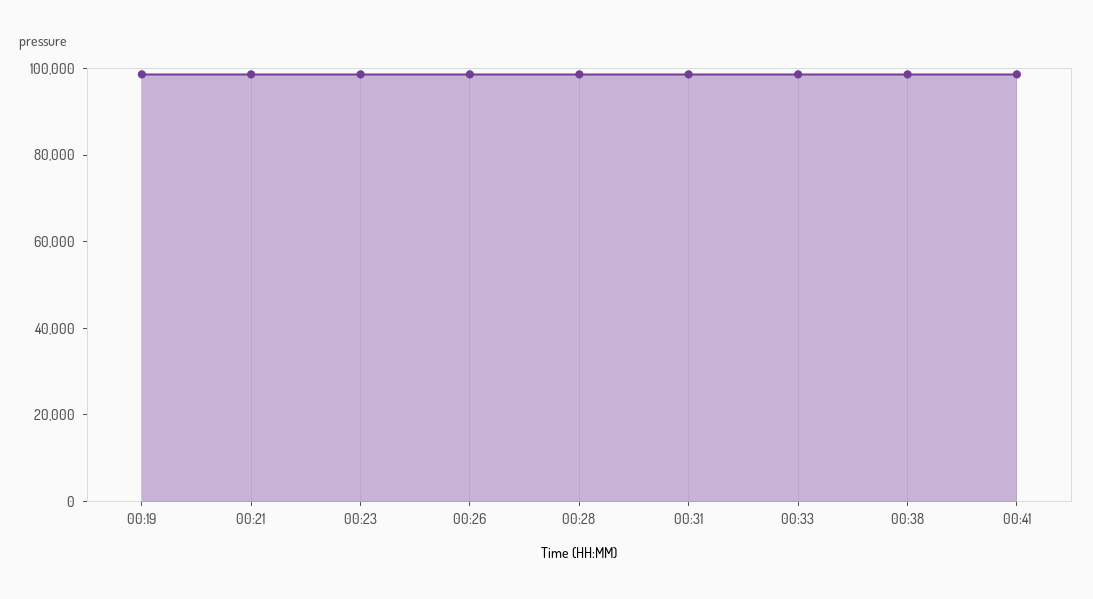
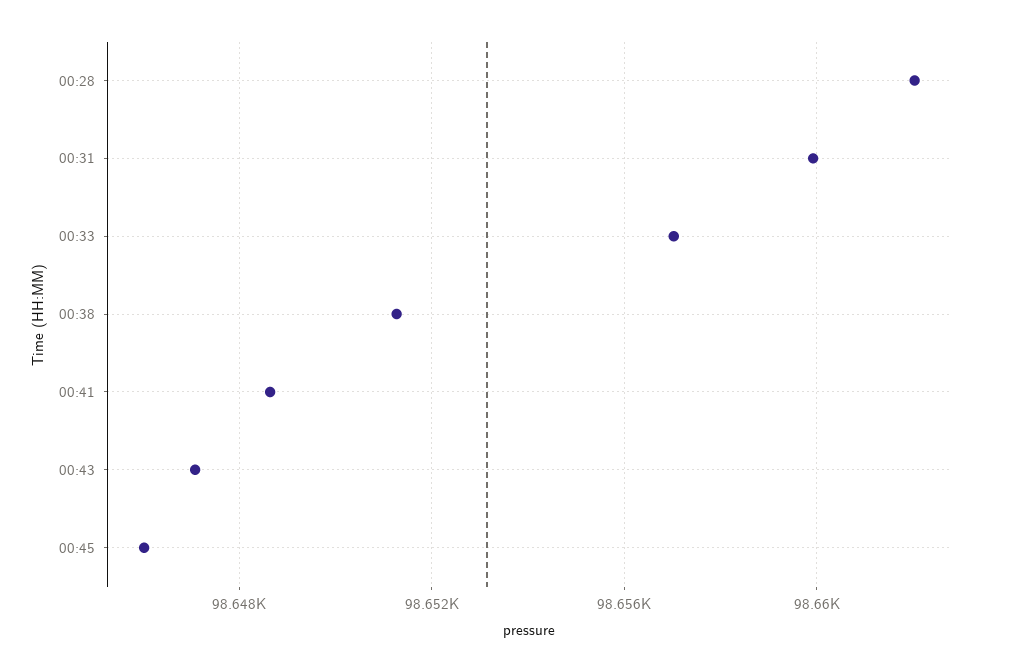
00:19: 100000 -> none
00:21: 100000 -> none
00:23: 100000 -> none
00:26: 100000 -> none
00:43: none -> 98647
00:45: none -> 98646

